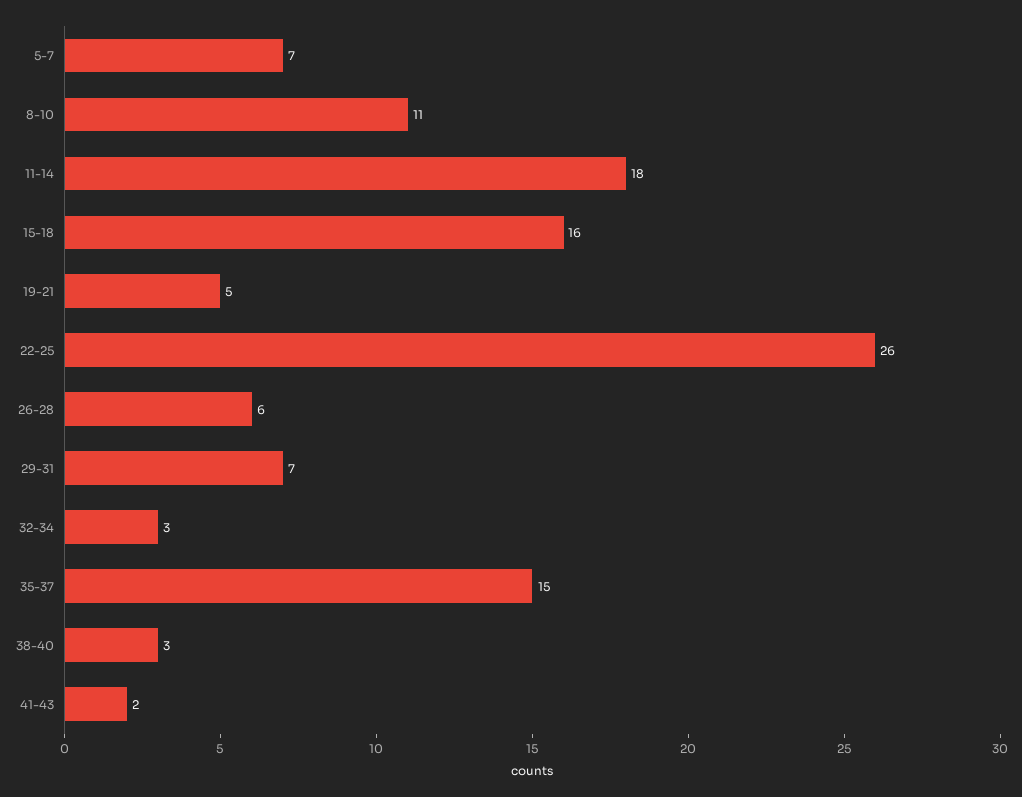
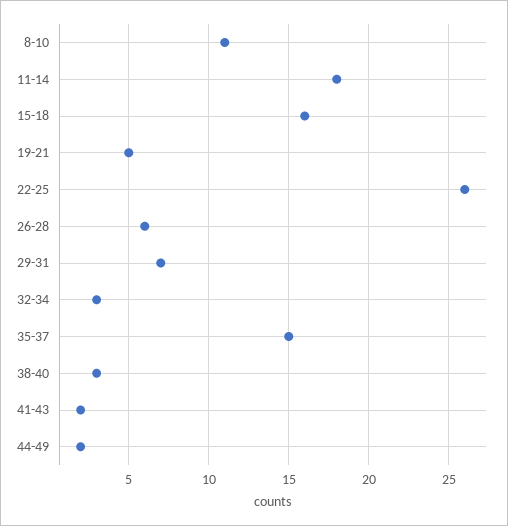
5-7: 7 -> none
44-49: none -> 2

